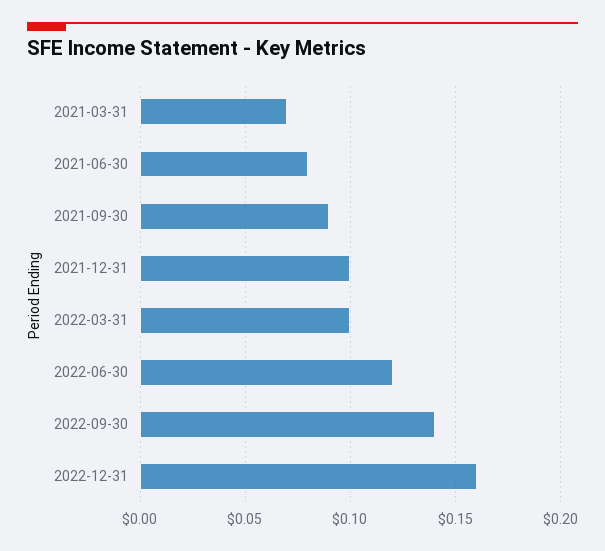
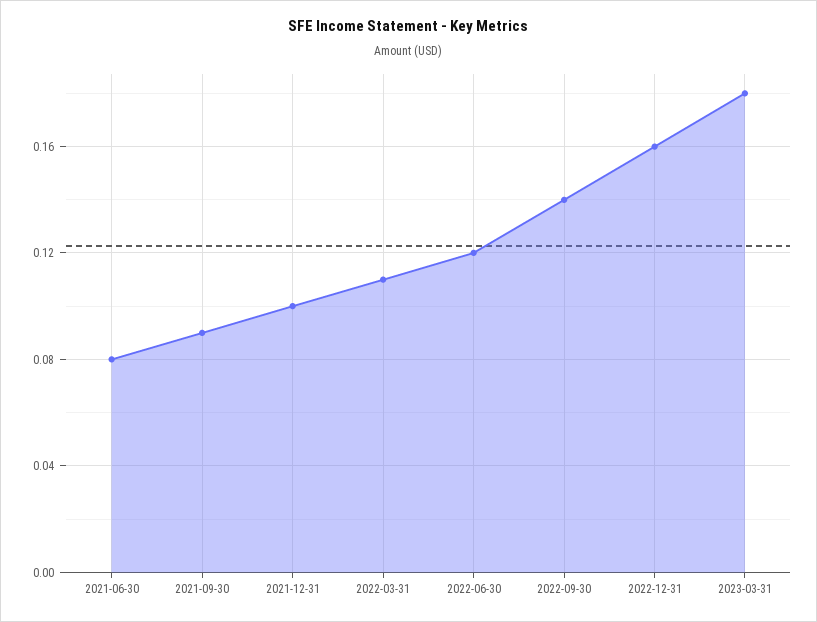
2021-03-31: 0.07 -> none
2022-03-31: 0.1 -> 0.11
2023-03-31: none -> 0.18

